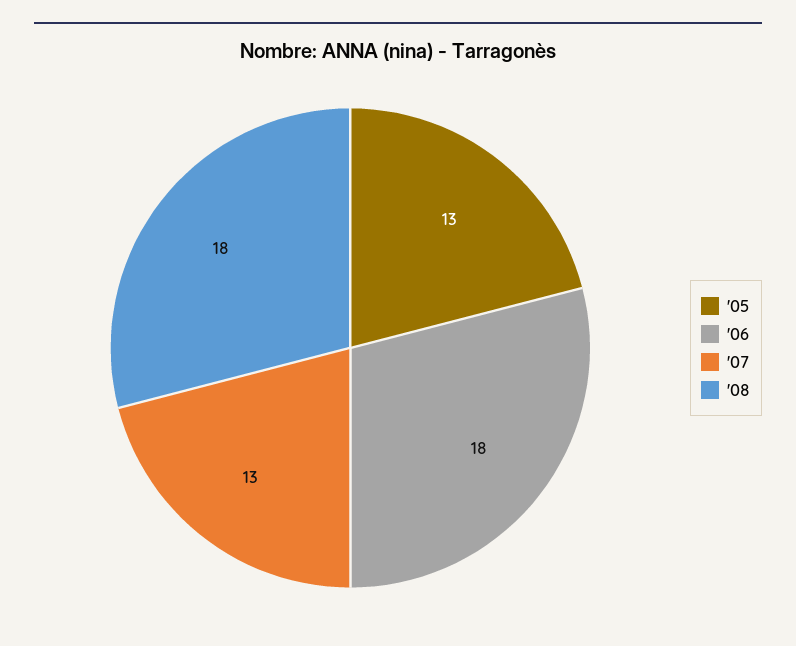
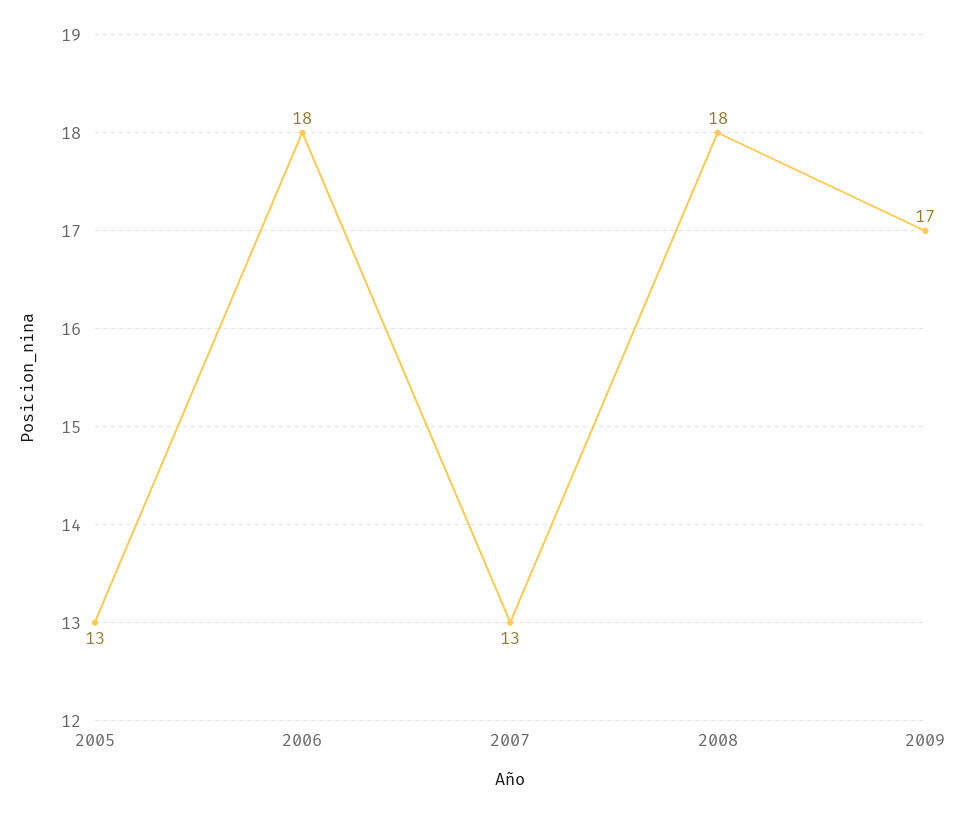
2009: none -> 17

